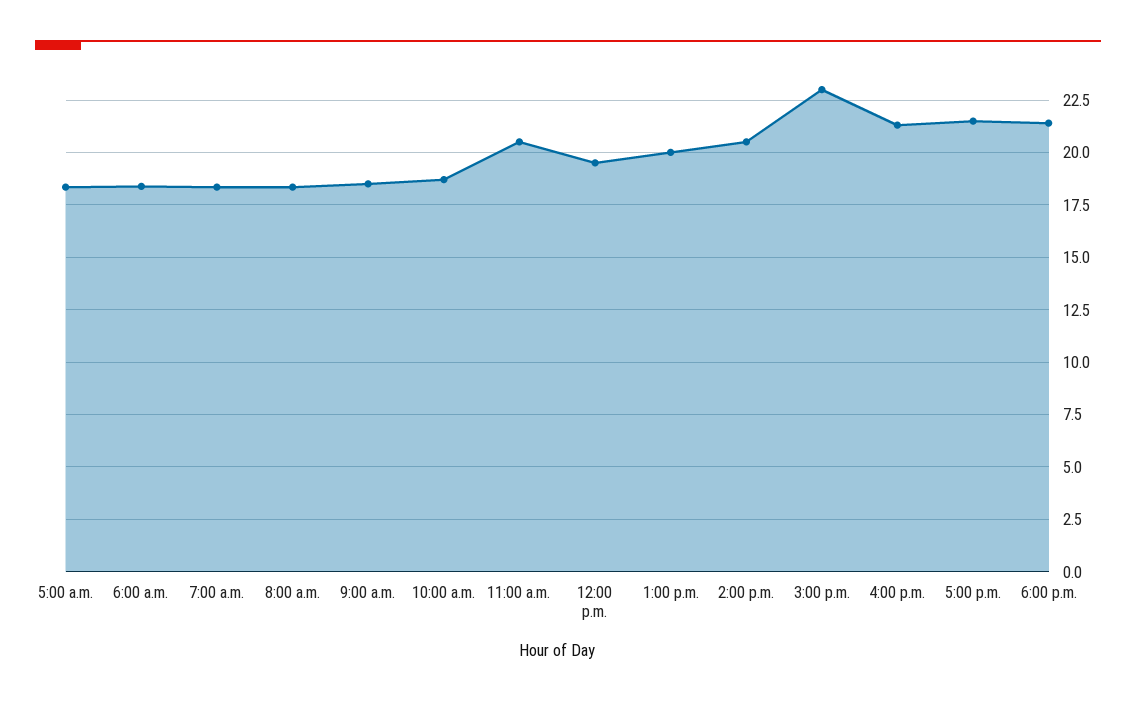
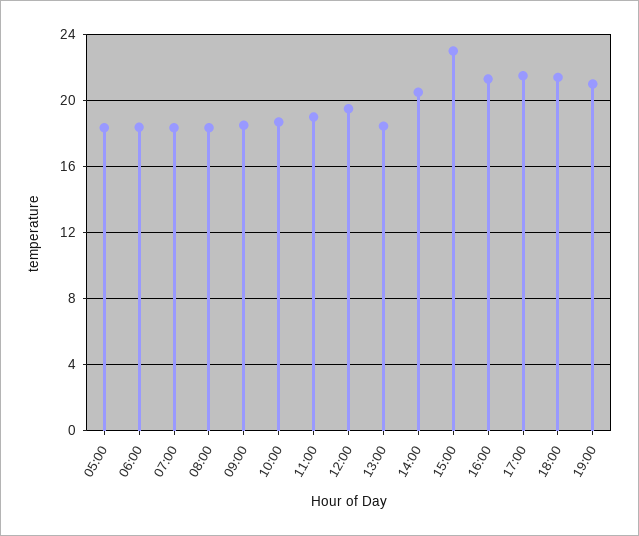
11:00 a.m.: 20.5 -> 19
1:00 p.m.: 20 -> 18.5
19:00: none -> 21

